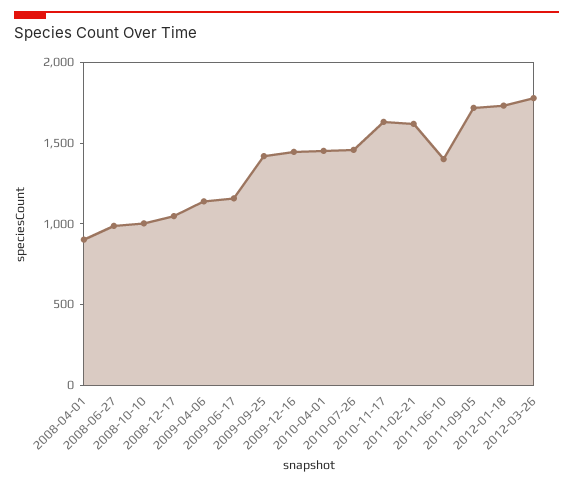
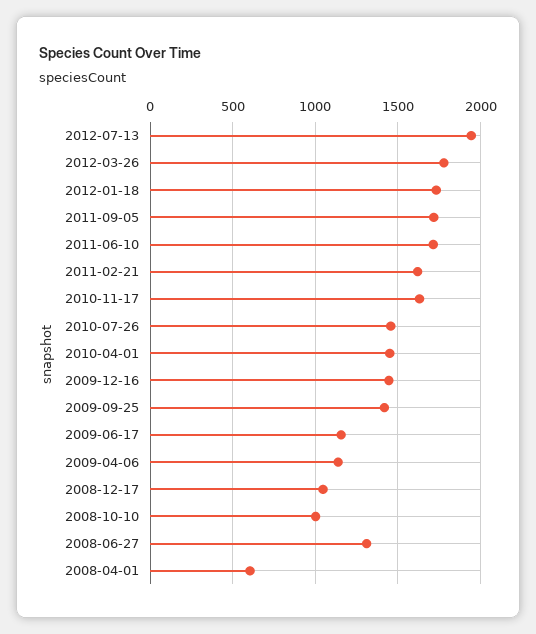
2008-04-01: 900 -> 600
2008-06-27: 1000 -> 1300
2011-06-10: 1400 -> 1700
2012-07-13: none -> 1950

